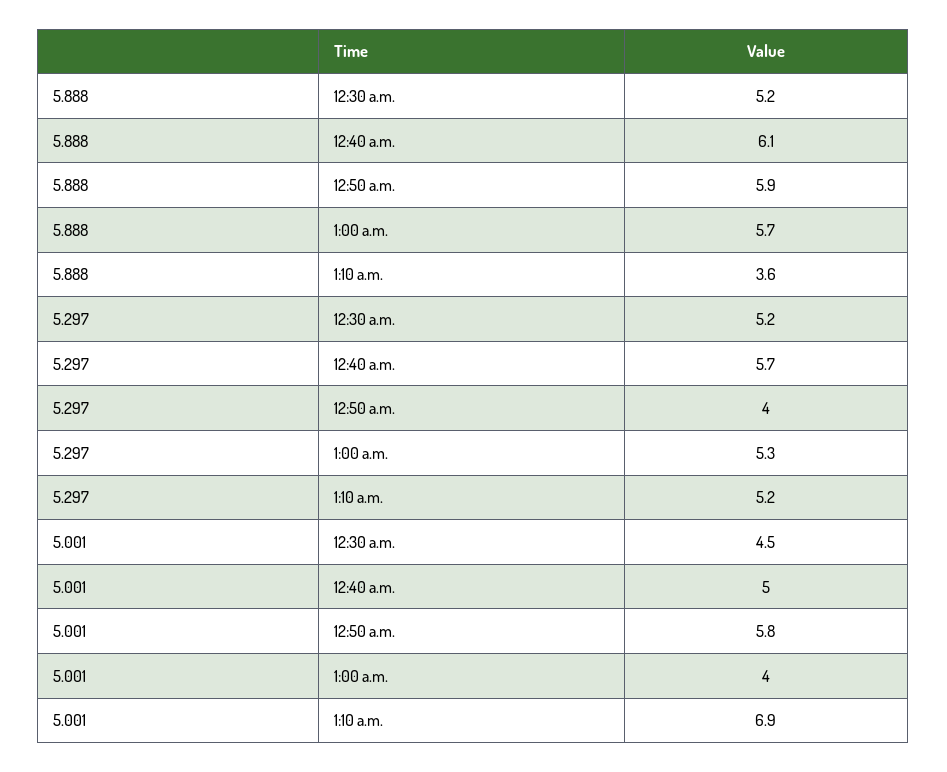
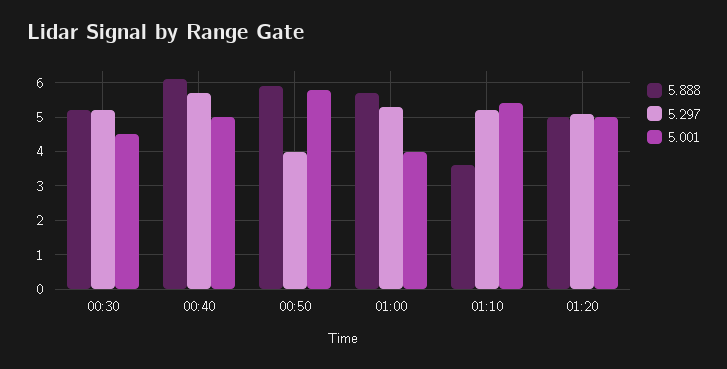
5.001, 1:10 a.m.: 6.9 -> 5.5
5.888, 01:20: none -> 5
5.297, 01:20: none -> 5
5.001, 01:20: none -> 5

